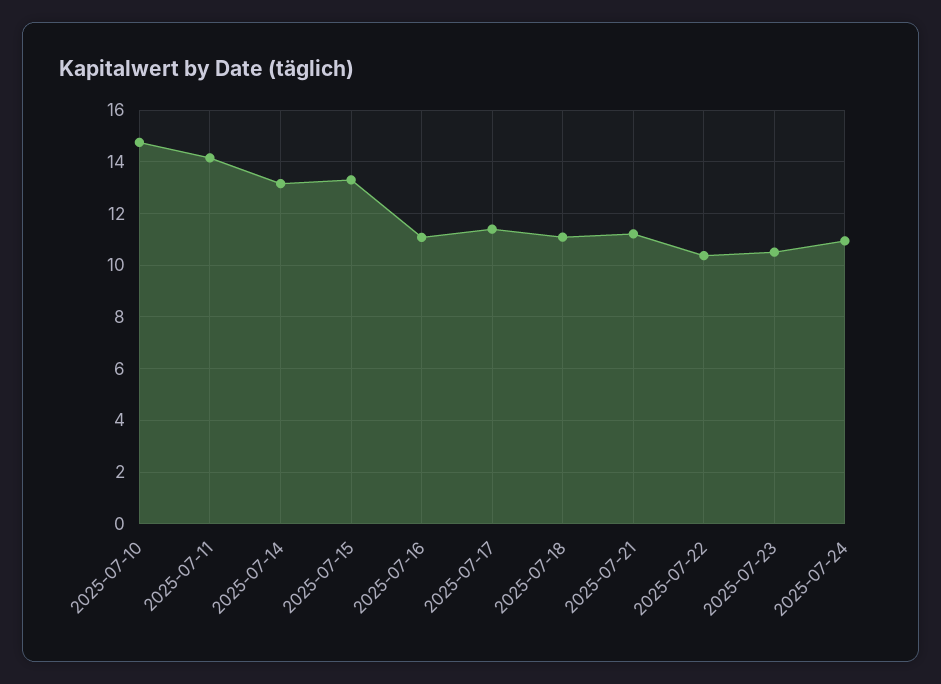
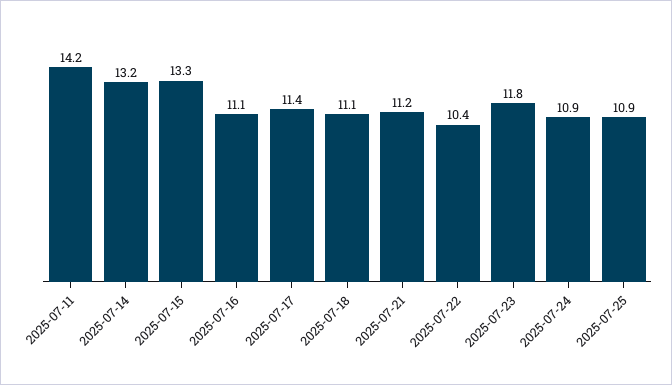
2025-07-10: 14.75 -> none
2025-07-23: 10.5 -> 11.8
2025-07-25: none -> 10.9

